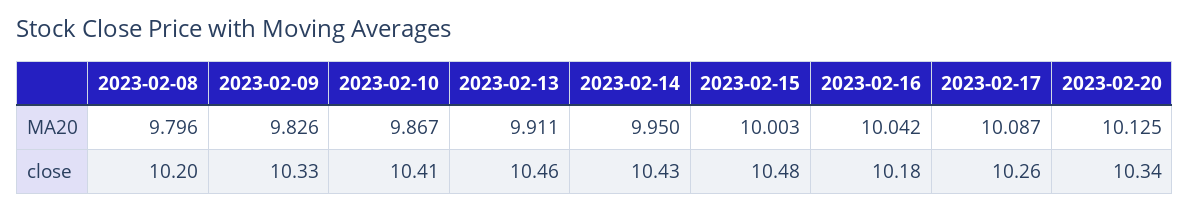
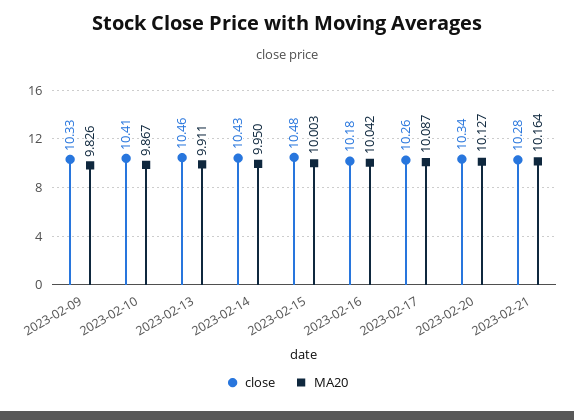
MA20, 2023-02-08: 9.796 -> none
MA20, 2023-02-20: 10.125 -> 10.127
close, 2023-02-08: 10.2 -> none
close, 2023-02-21: none -> 10.28
MA20, 2023-02-21: none -> 10.164

